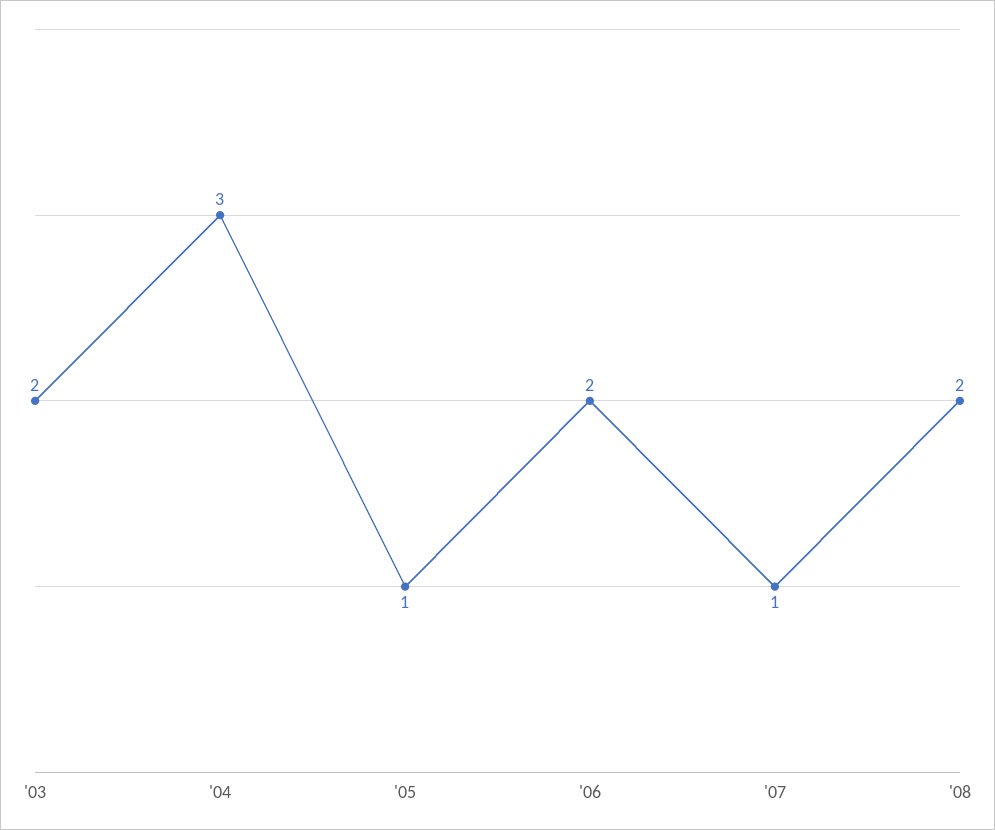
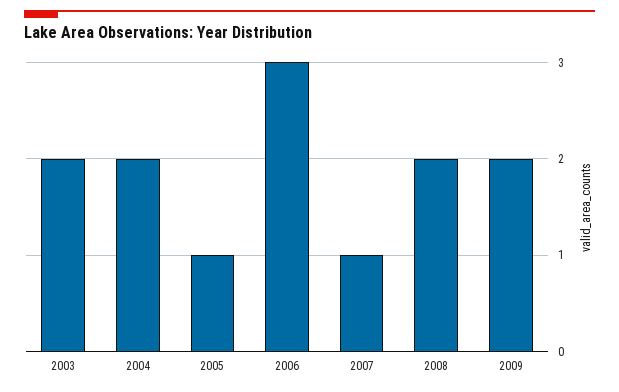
'04: 3 -> 2
'06: 2 -> 3
2009: none -> 2

